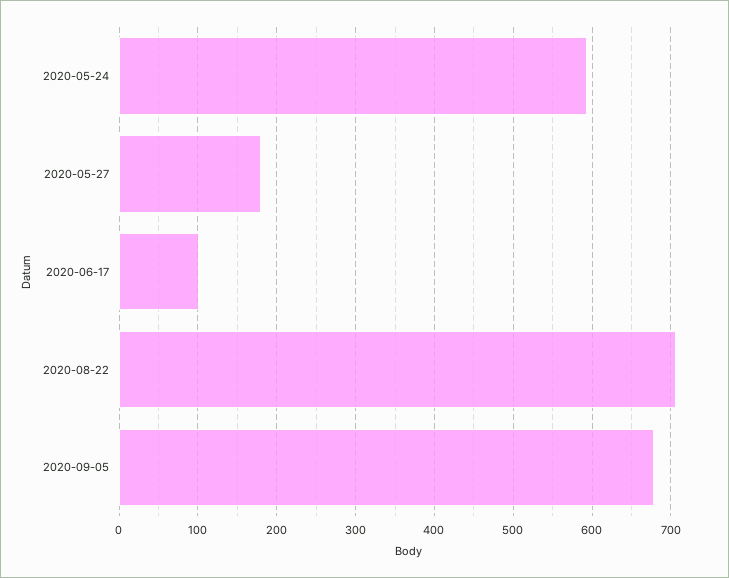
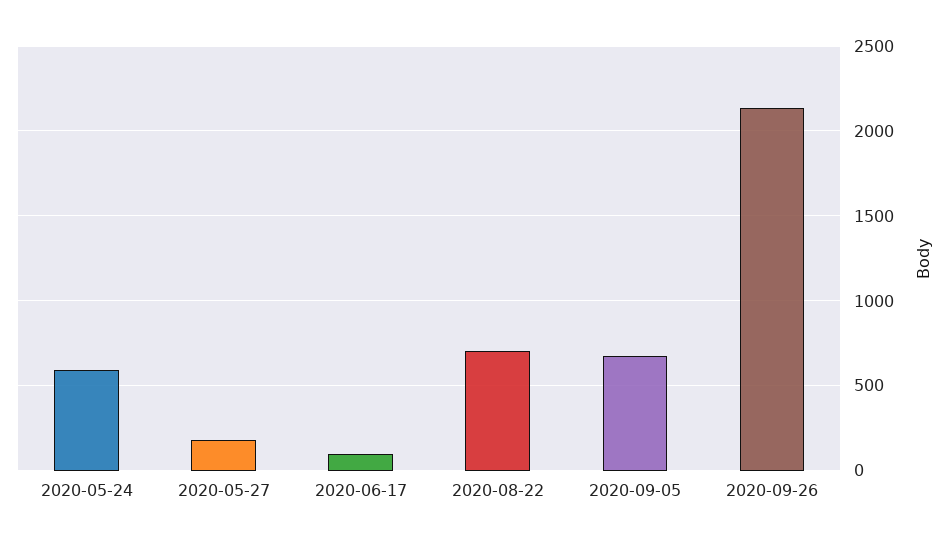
2020-09-26: none -> 2150

